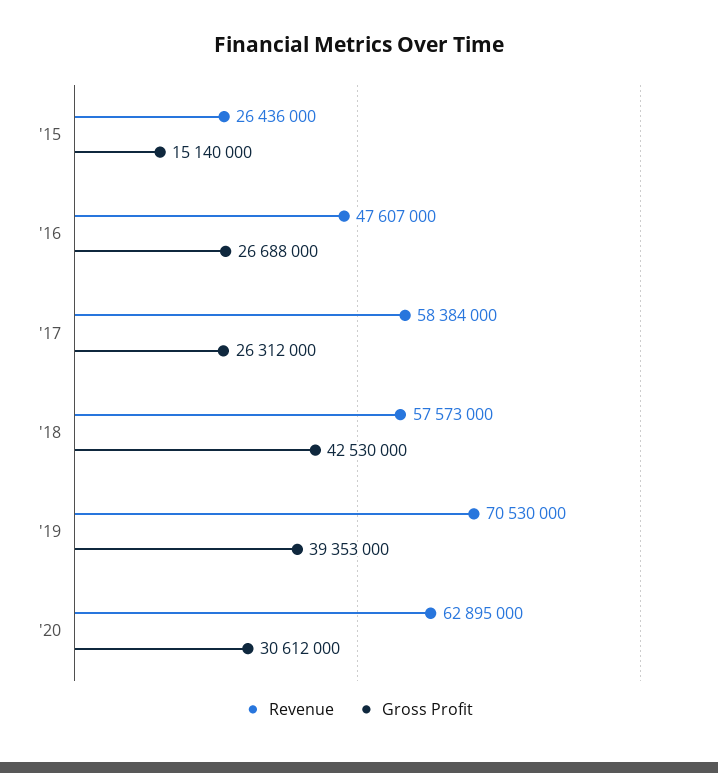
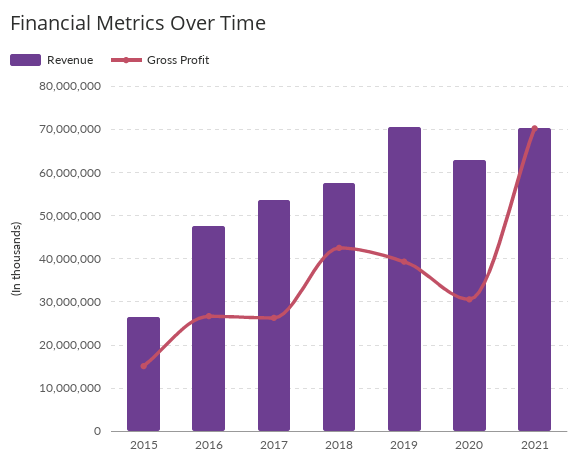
Revenue, '17: 58384000 -> 54000000
Revenue, 2021: none -> 70000000
Gross Profit, 2021: none -> 70000000

